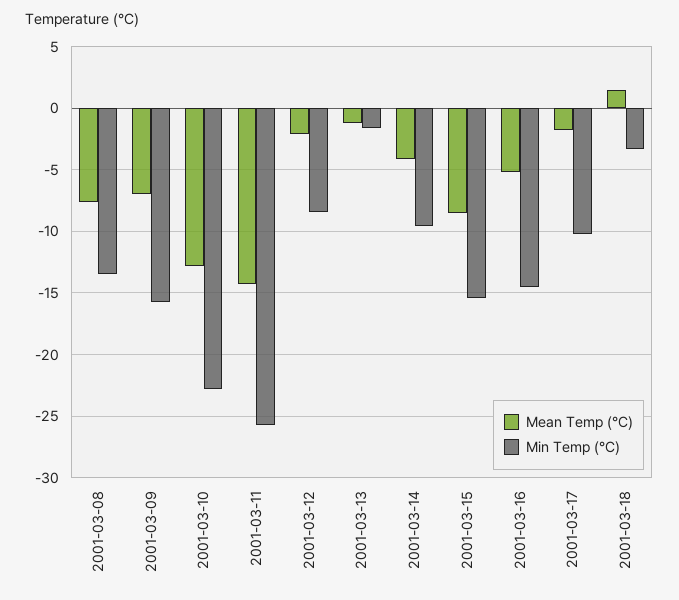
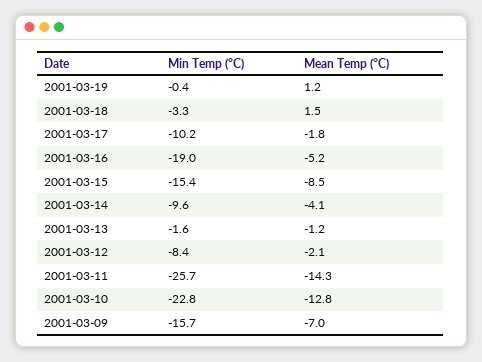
Mean Temp (°C), 2001-03-08: -7.5 -> none
Min Temp (°C), 2001-03-08: -13.5 -> none
Min Temp (°C), 2001-03-16: -14.5 -> -19
Min Temp (°C), 2001-03-19: none -> -0.4
Mean Temp (°C), 2001-03-19: none -> 1.2

